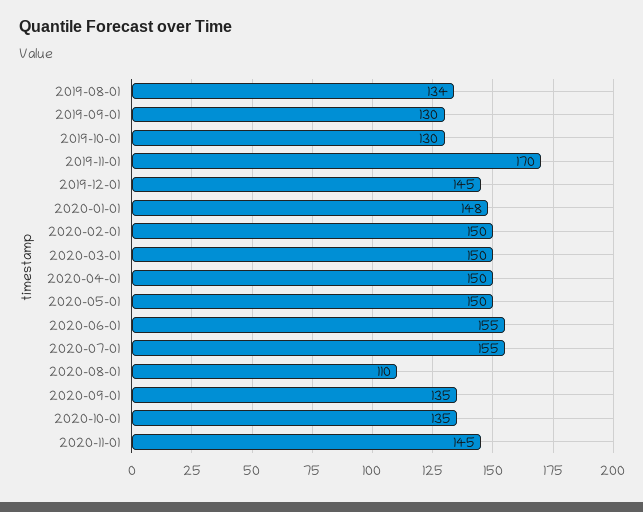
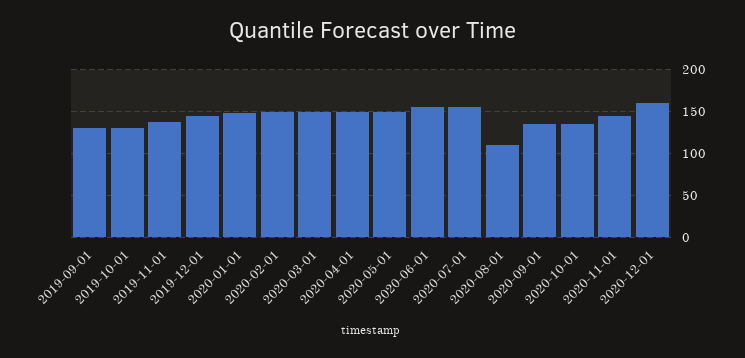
2019-08-01: 134 -> none
2019-11-01: 170 -> 140
2020-12-01: none -> 160

